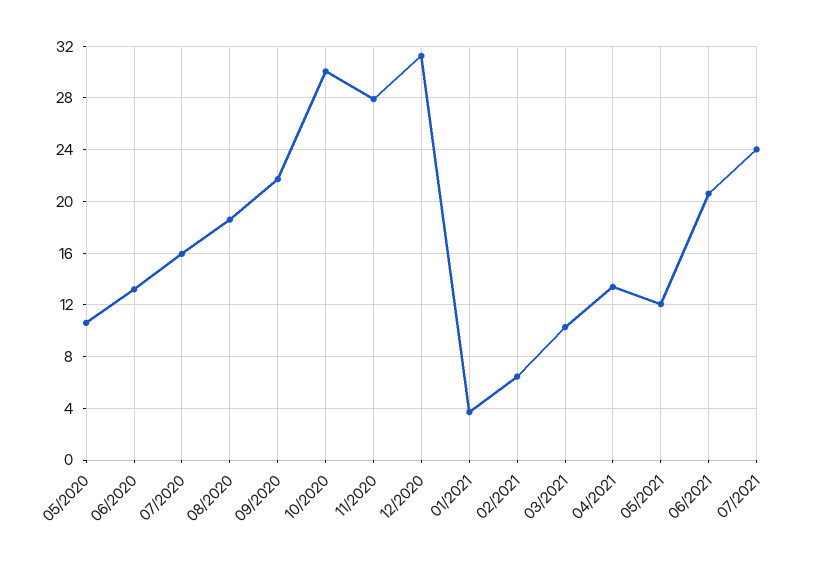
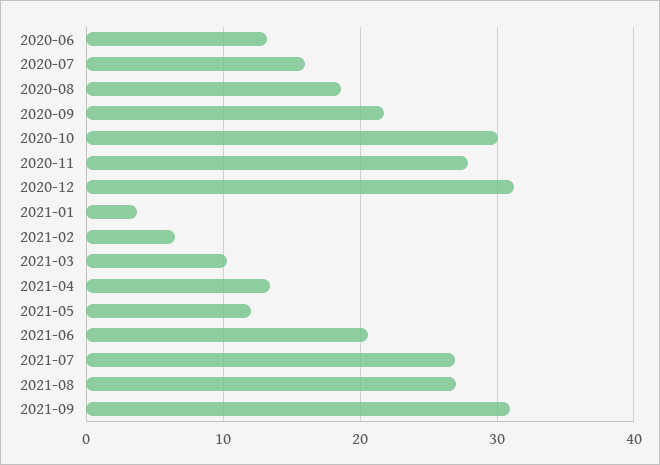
05/2020: 10.5 -> none
07/2021: 24 -> 27
2021-08: none -> 27
2021-09: none -> 31

